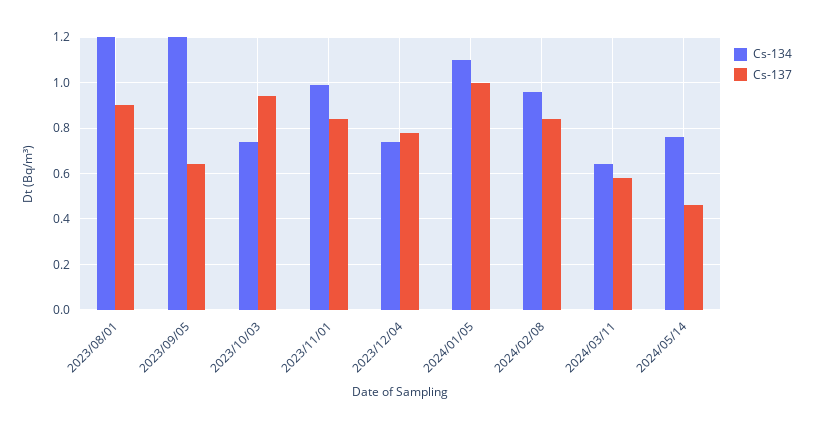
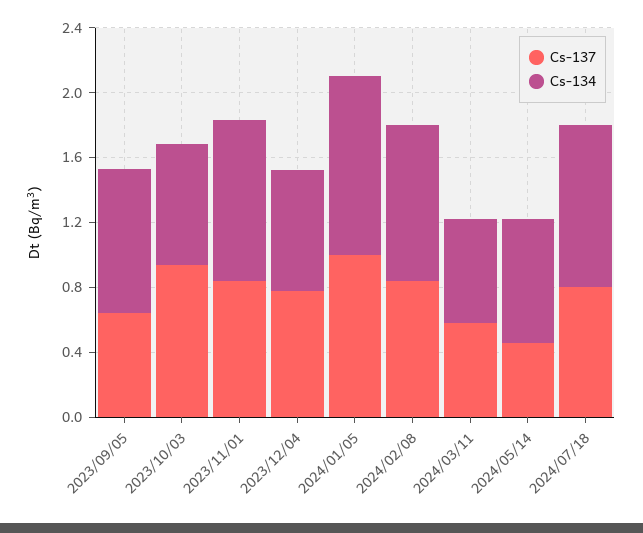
Cs-134, 2023/08/01: 1.2 -> none
Cs-137, 2023/08/01: 0.9 -> none
Cs-134, 2023/09/05: 1.2 -> 0.9
Cs-137, 2024/07/18: none -> 0.8
Cs-134, 2024/07/18: none -> 1

